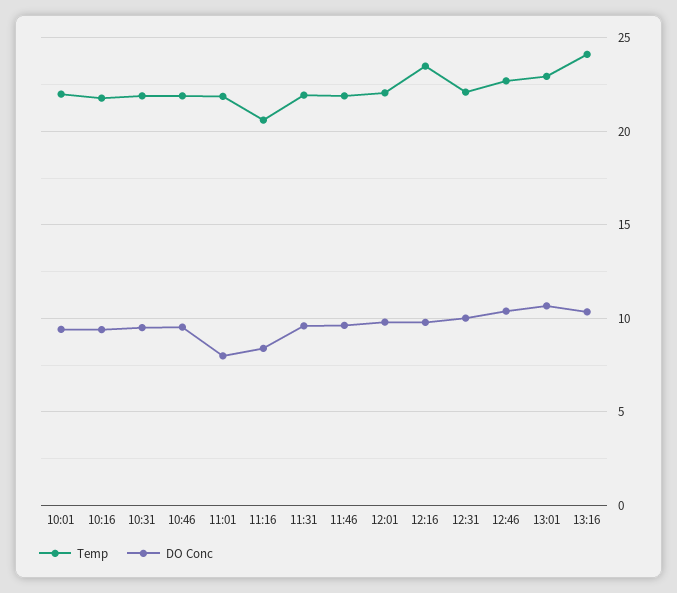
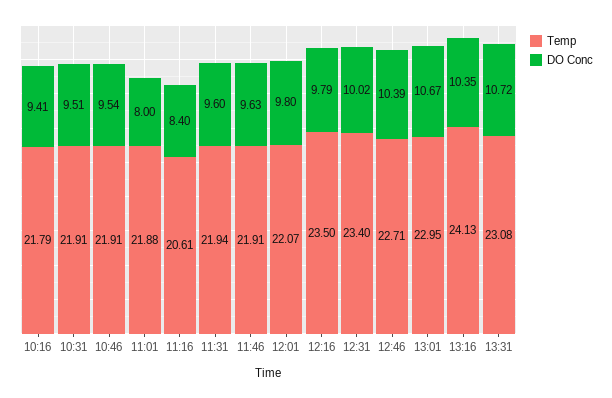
Temp, 10:01: 22 -> none
DO Conc, 10:01: 9.5 -> none
Temp, 12:31: 22 -> 23.4
Temp, 13:31: none -> 23.08
DO Conc, 13:31: none -> 10.72

